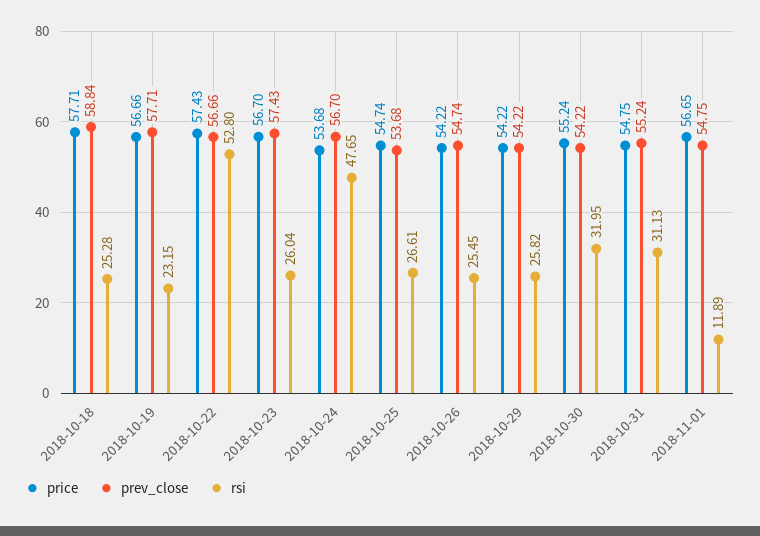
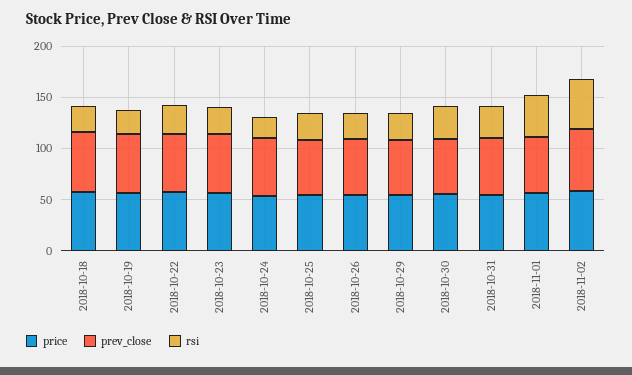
rsi, 2018-10-22: 52.8 -> 30
rsi, 2018-10-24: 47.65 -> 20
rsi, 2018-11-01: 11.89 -> 40
price, 2018-11-02: none -> 60
prev_close, 2018-11-02: none -> 60
rsi, 2018-11-02: none -> 50

